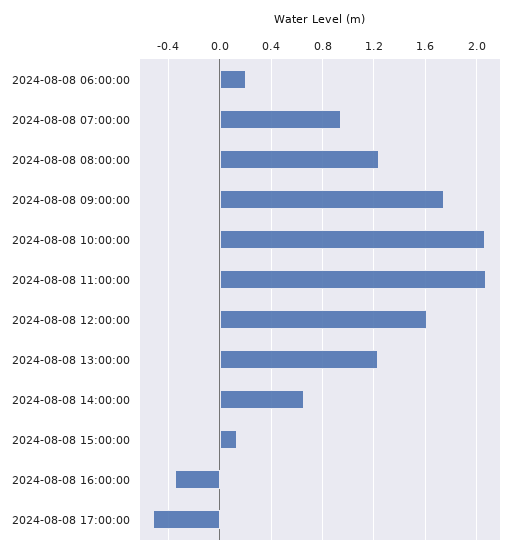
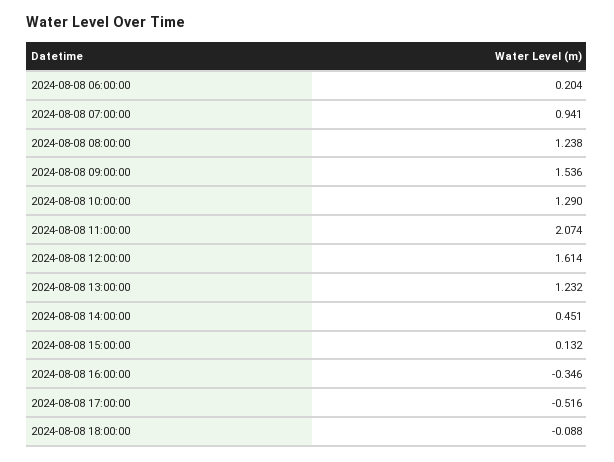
2024-08-08 09:00:00: 1.75 -> 1.536
2024-08-08 10:00:00: 2.05 -> 1.29
2024-08-08 14:00:00: 0.65 -> 0.451
2024-08-08 18:00:00: none -> -0.088

